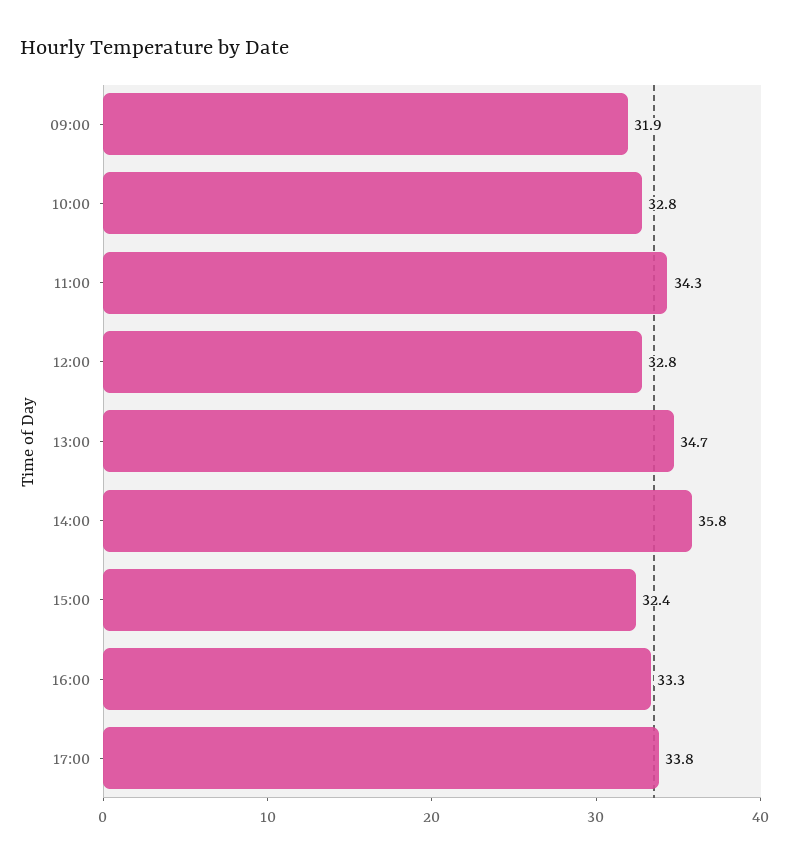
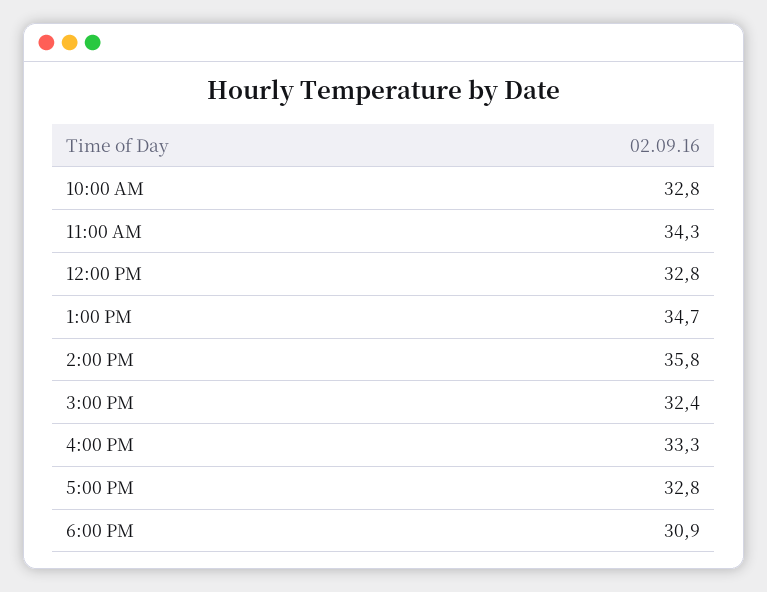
09:00: 31.9 -> none
17:00: 33.8 -> 32.8
6:00 PM: none -> 30.9

